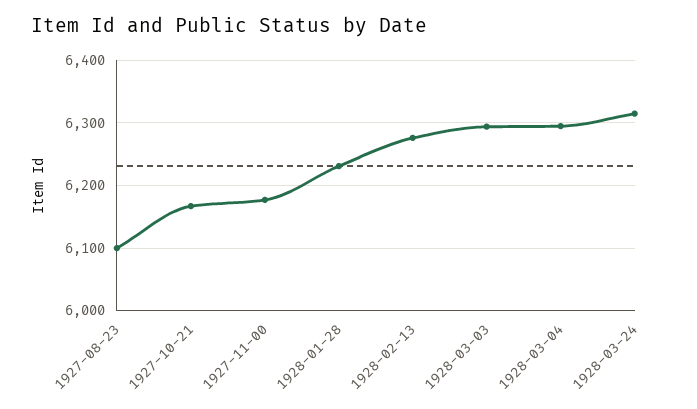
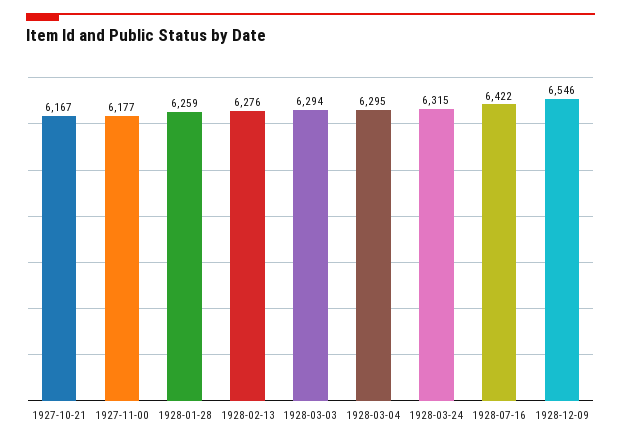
1927-08-23: 6100 -> none
1928-01-28: 6230 -> 6259
1928-07-16: none -> 6422
1928-12-09: none -> 6546

